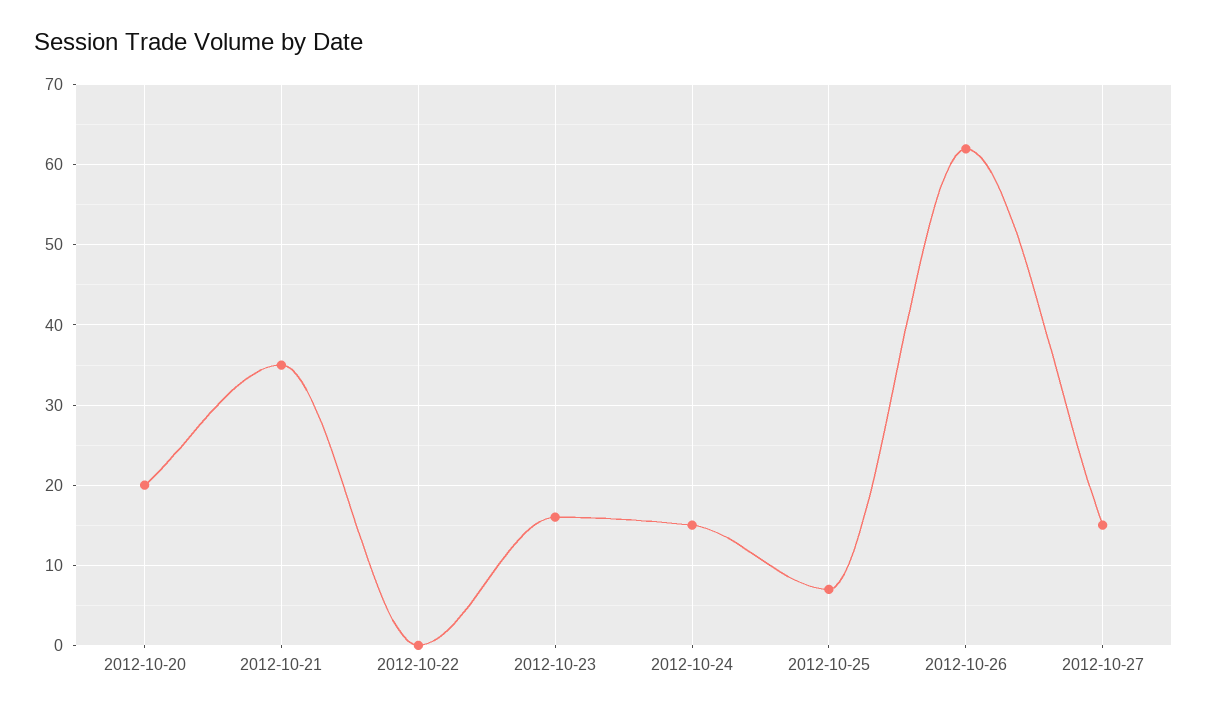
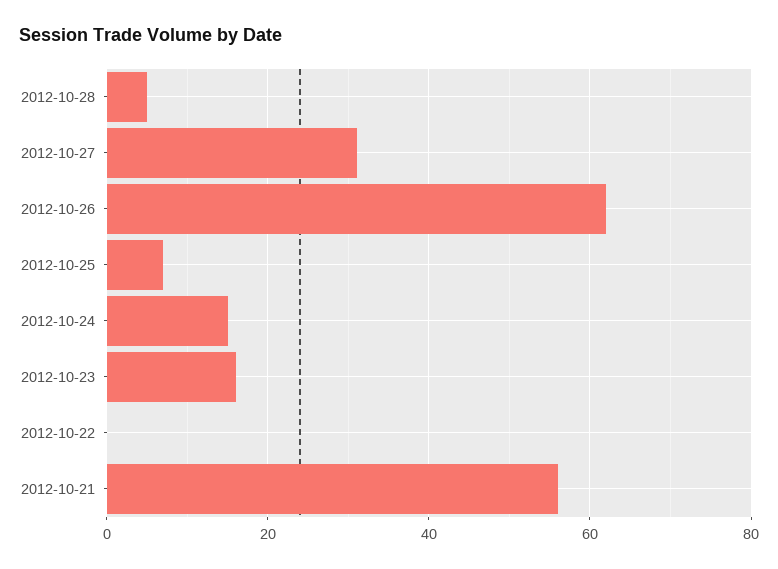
2012-10-20: 20 -> none
2012-10-21: 35 -> 55
2012-10-27: 15 -> 30
2012-10-28: none -> 5

